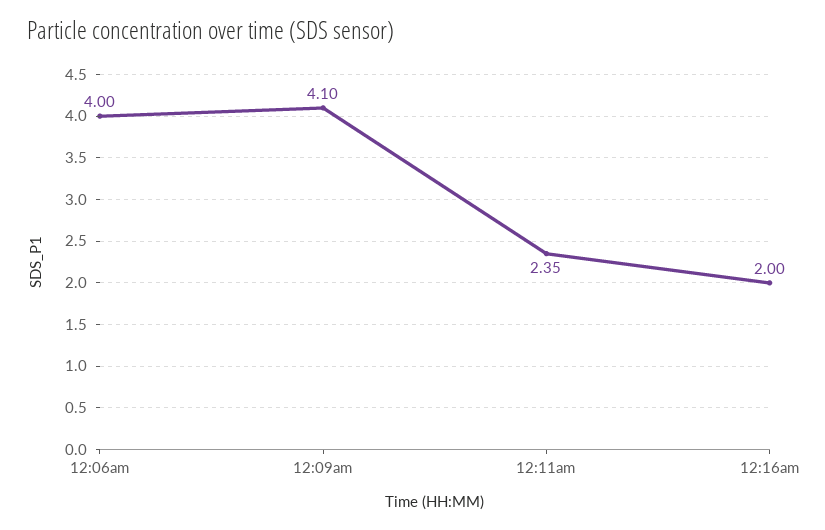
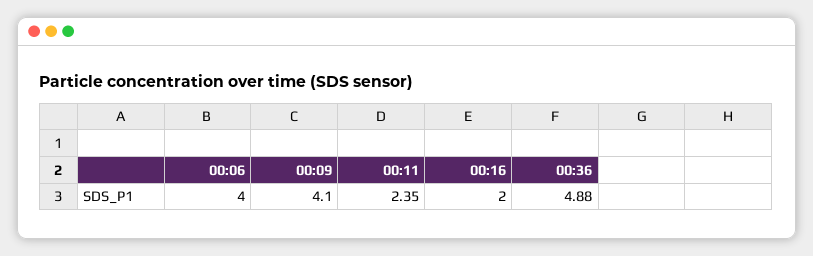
00:36: none -> 4.88

